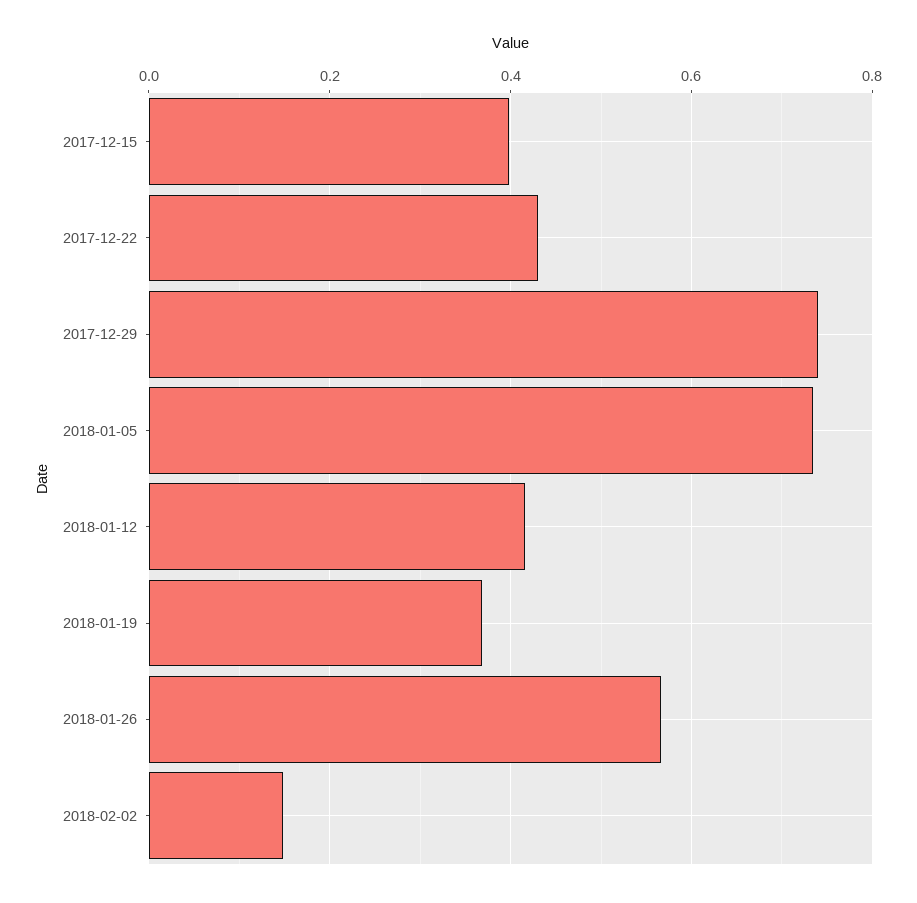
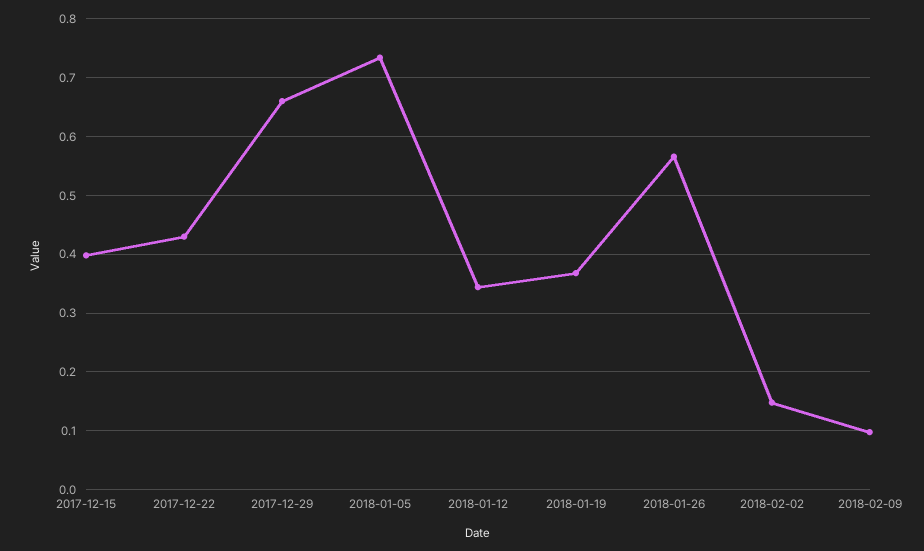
2017-12-29: 0.74 -> 0.66
2018-01-12: 0.42 -> 0.34
2018-02-09: none -> 0.1

